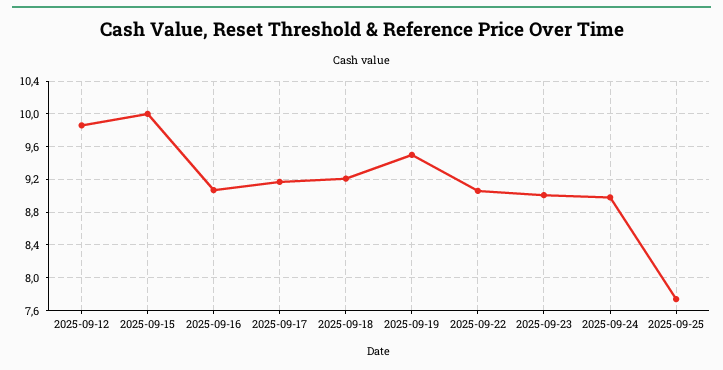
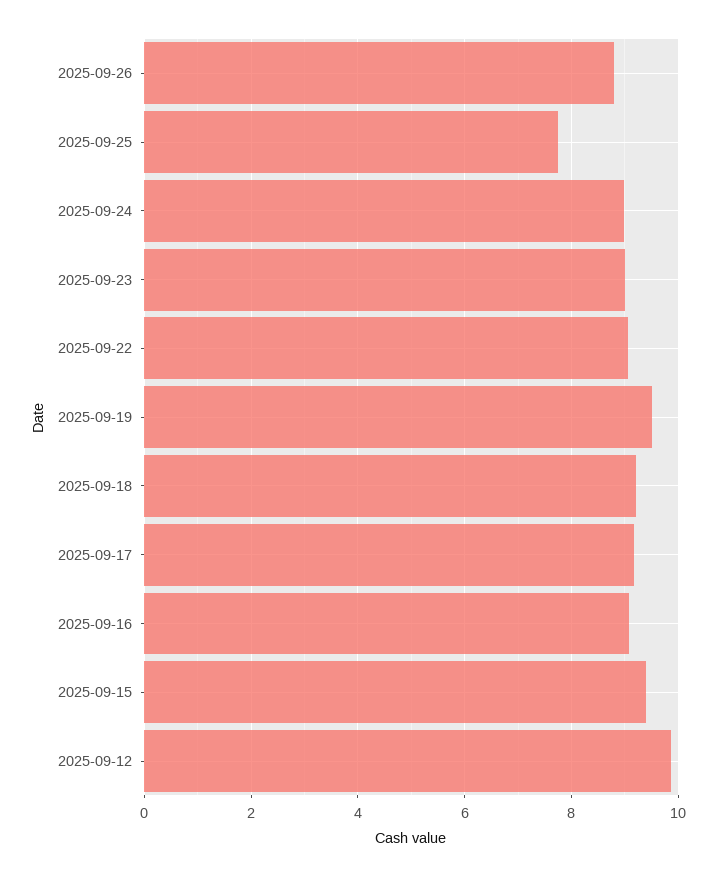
2025-09-15: 10 -> 9.4
2025-09-26: none -> 8.8

